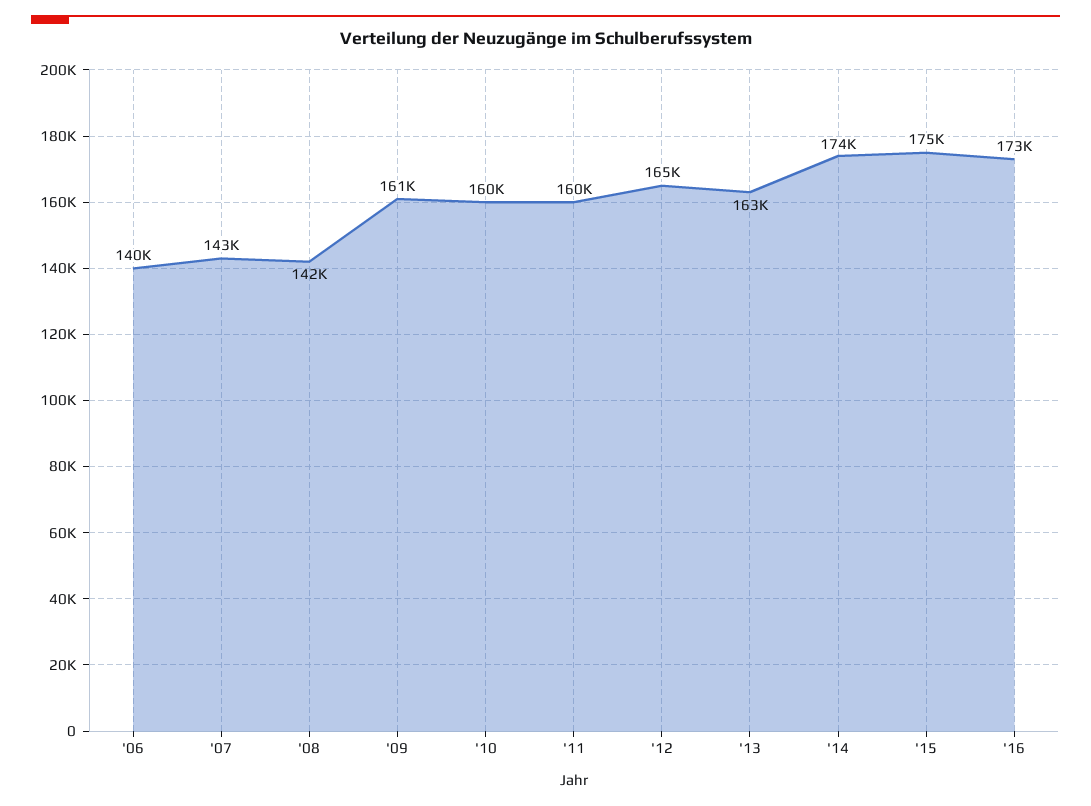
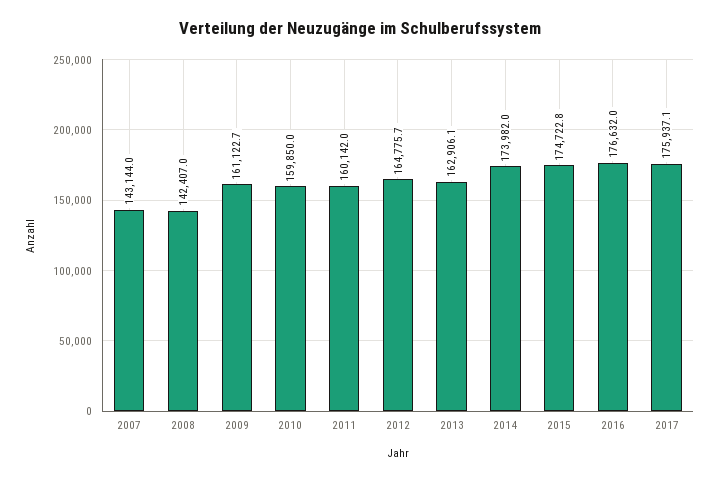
'06: 140000 -> none
'16: 173000 -> 176632
2017: none -> 175937.1

